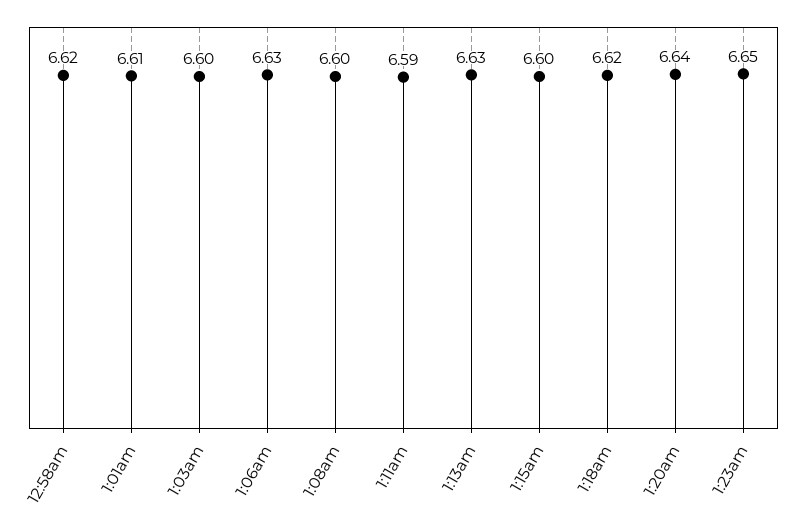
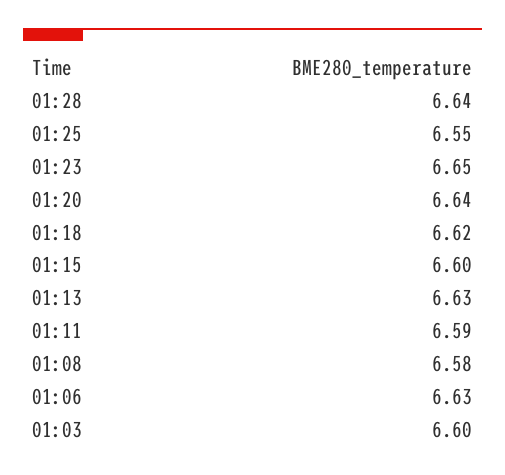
12:58am: 6.62 -> none
1:01am: 6.61 -> none
1:08am: 6.6 -> 6.58
01:28: none -> 6.64
01:25: none -> 6.55

